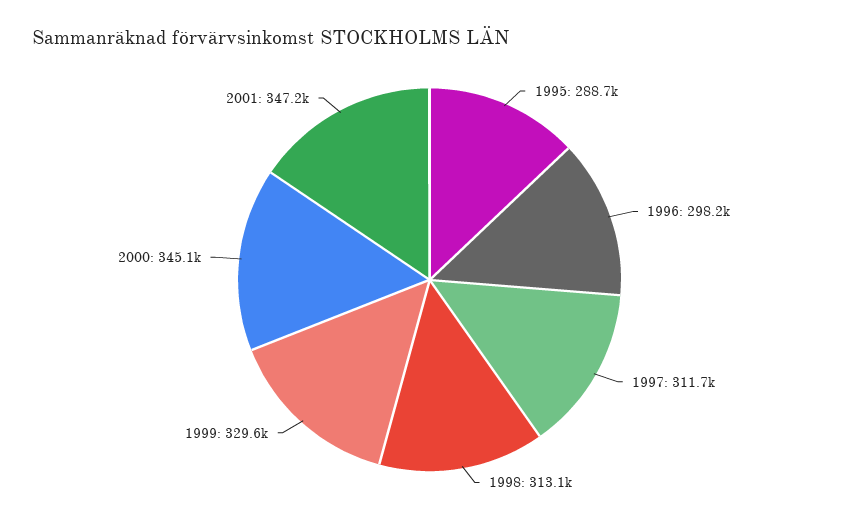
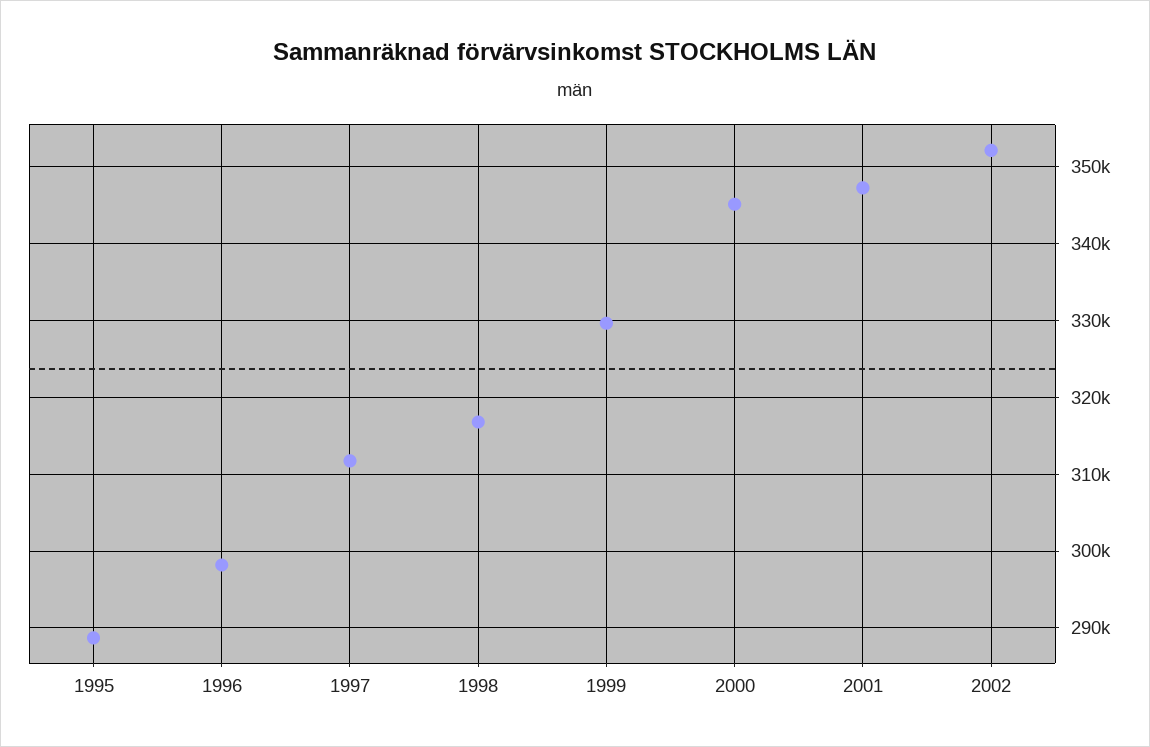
1998: 313100 -> 317000
2002: none -> 352000

